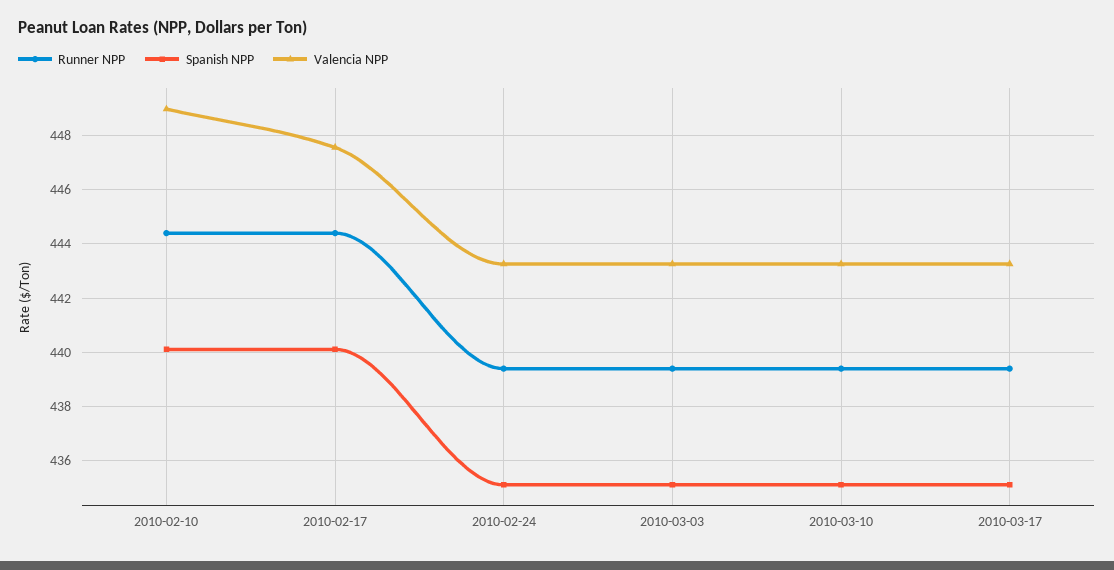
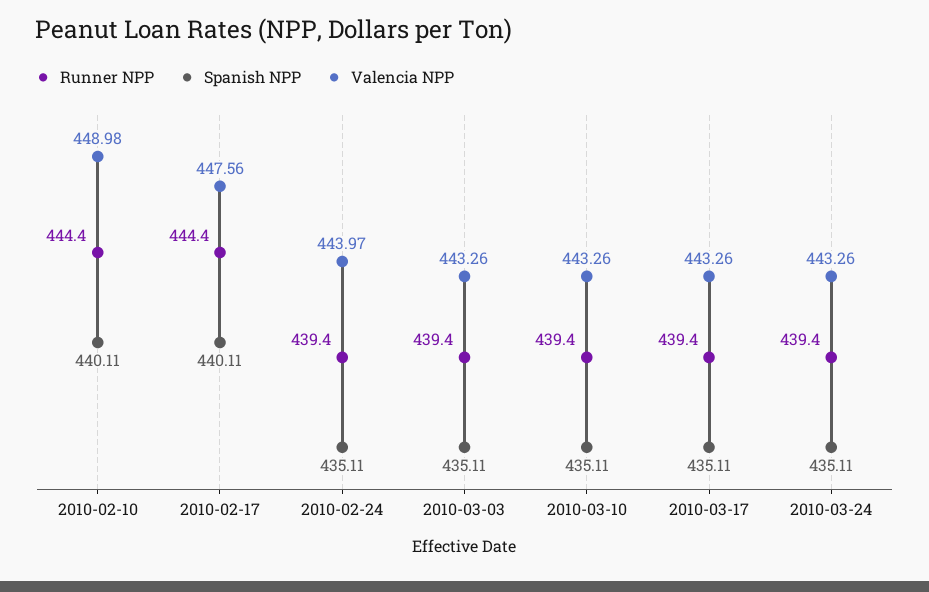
Valencia NPP, 2010-02-24: 443.25 -> 443.97
Runner NPP, 2010-03-24: none -> 439.4
Spanish NPP, 2010-03-24: none -> 435.11
Valencia NPP, 2010-03-24: none -> 443.26

